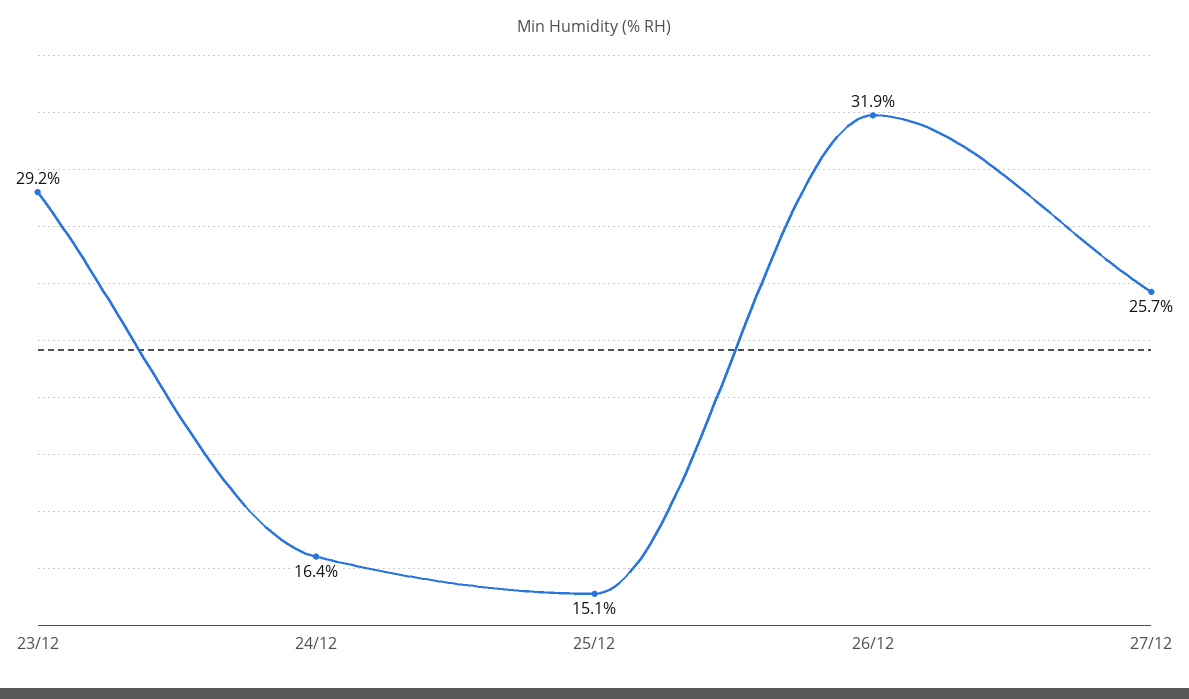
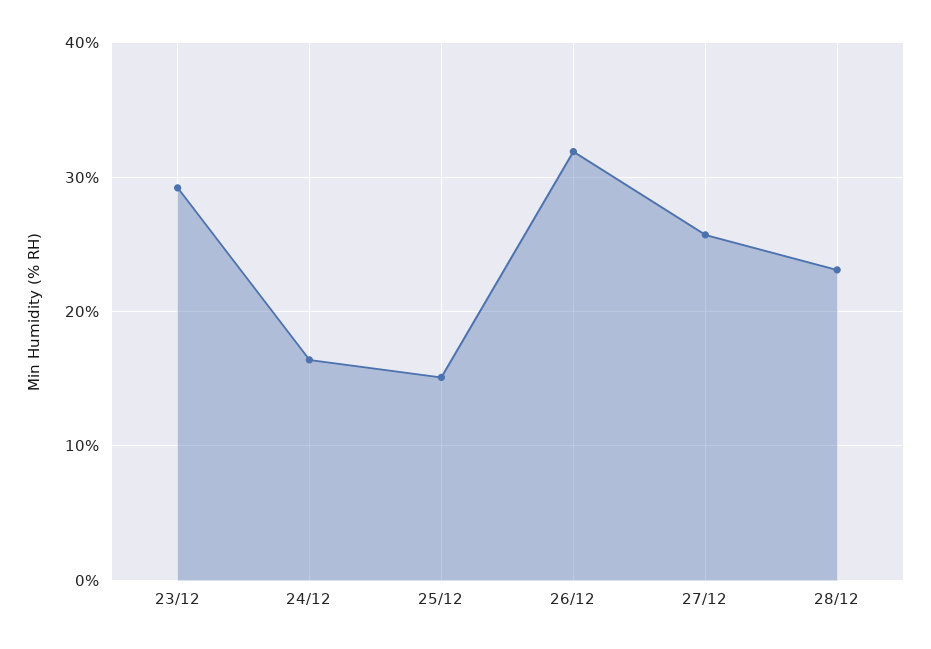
28/12: none -> 23

